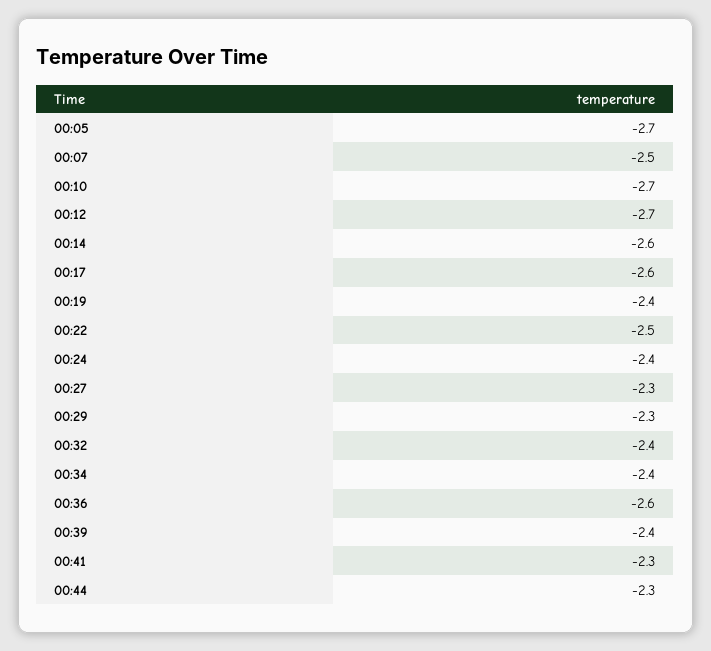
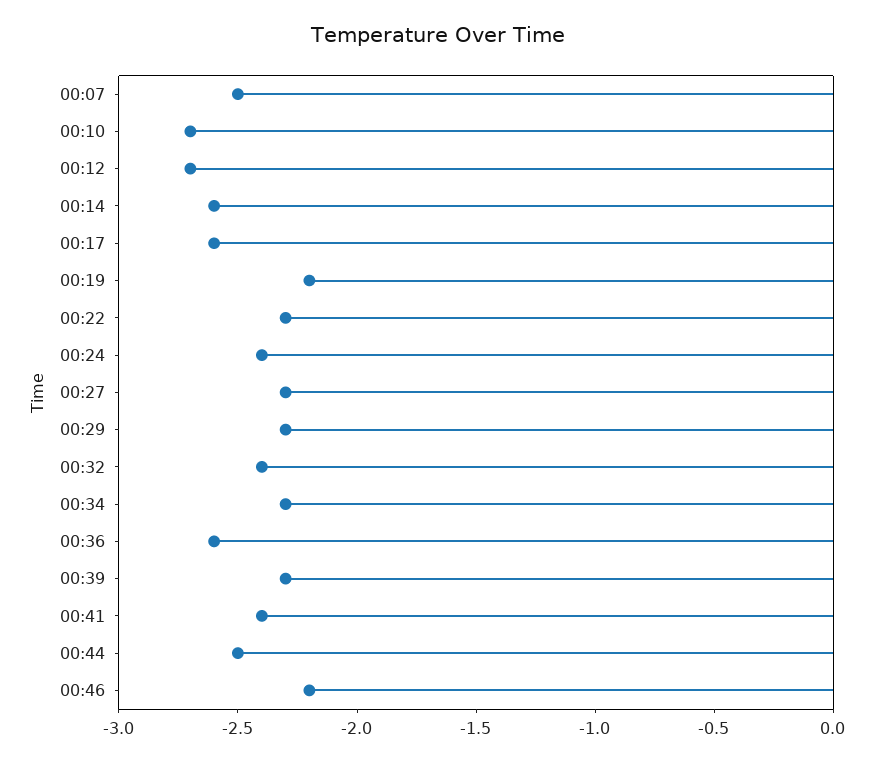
00:05: -2.7 -> none
00:19: -2.4 -> -2.2
00:22: -2.5 -> -2.3
00:34: -2.4 -> -2.3
00:39: -2.4 -> -2.3
00:41: -2.3 -> -2.4
00:44: -2.3 -> -2.5
00:46: none -> -2.2

